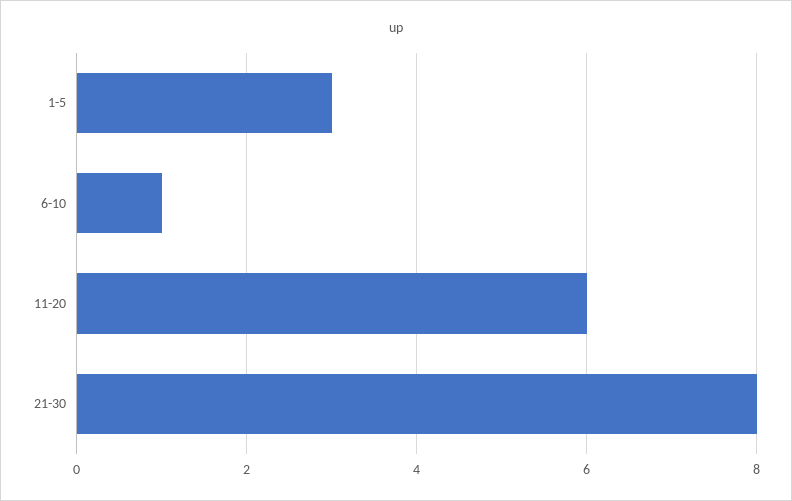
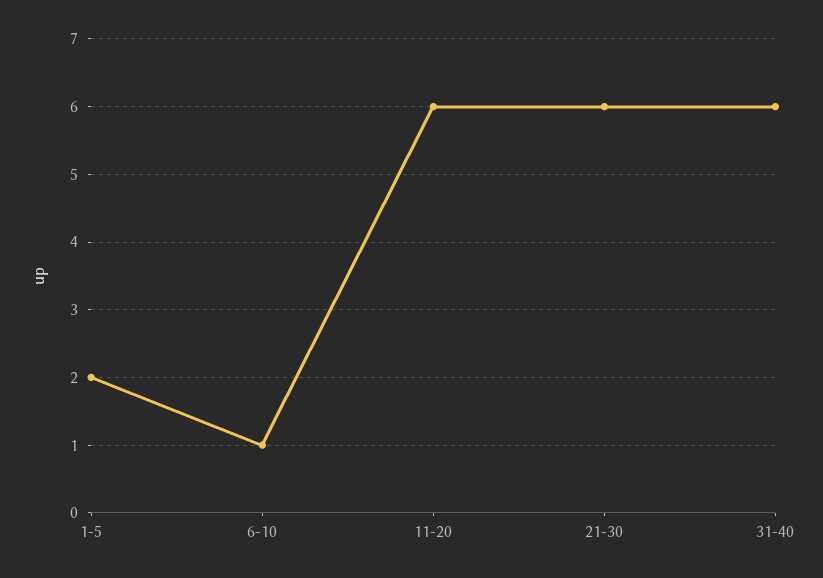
1-5: 3 -> 2
21-30: 8 -> 6
31-40: none -> 6

